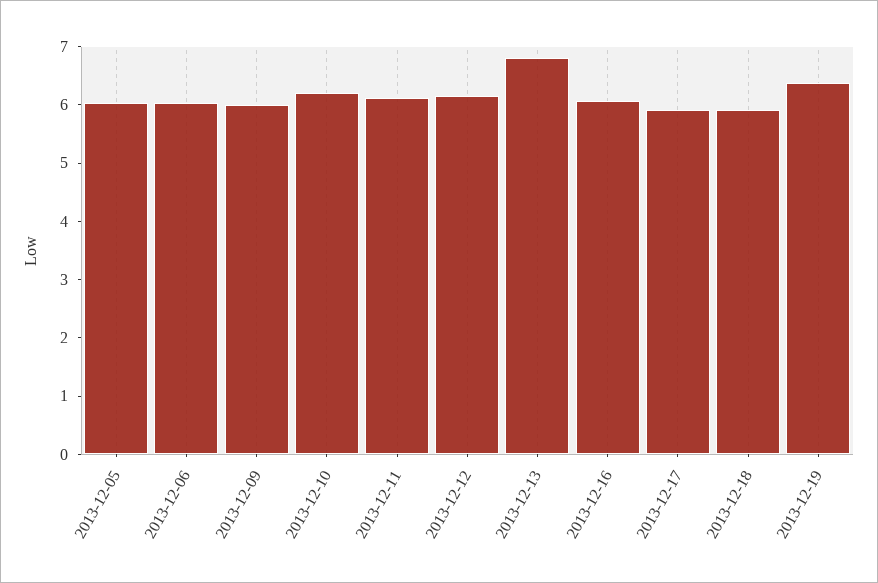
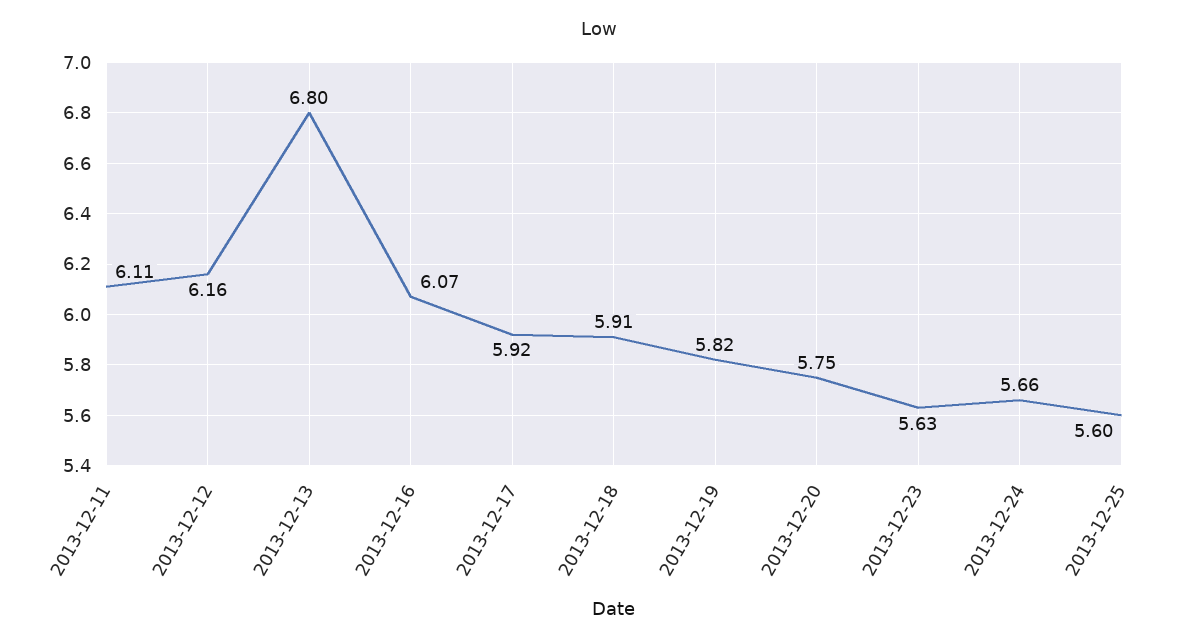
2013-12-05: 6 -> none
2013-12-06: 6 -> none
2013-12-09: 6 -> none
2013-12-10: 6.2 -> none
2013-12-19: 6.4 -> 5.82
2013-12-20: none -> 5.75
2013-12-23: none -> 5.63
2013-12-24: none -> 5.66
2013-12-25: none -> 5.6

